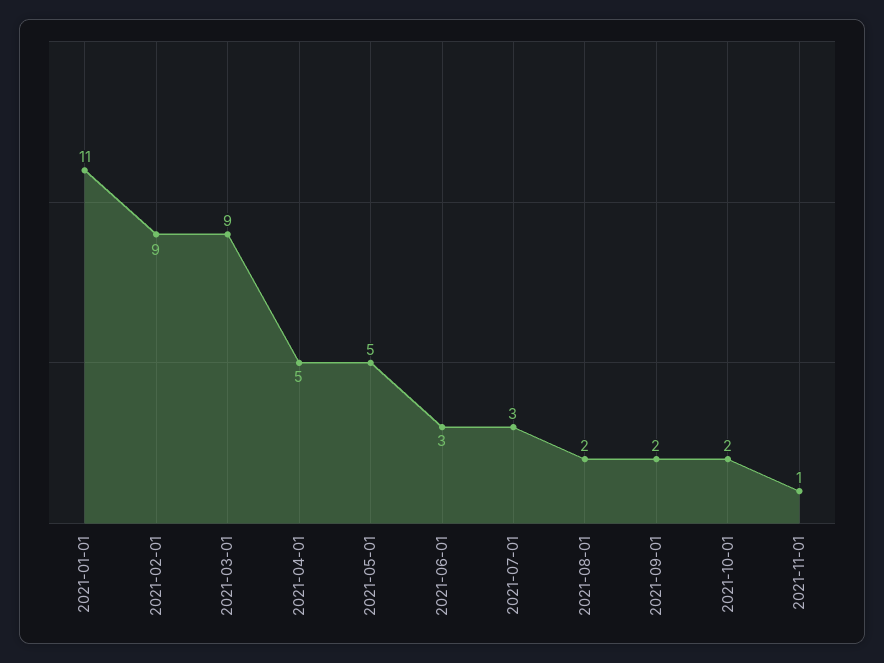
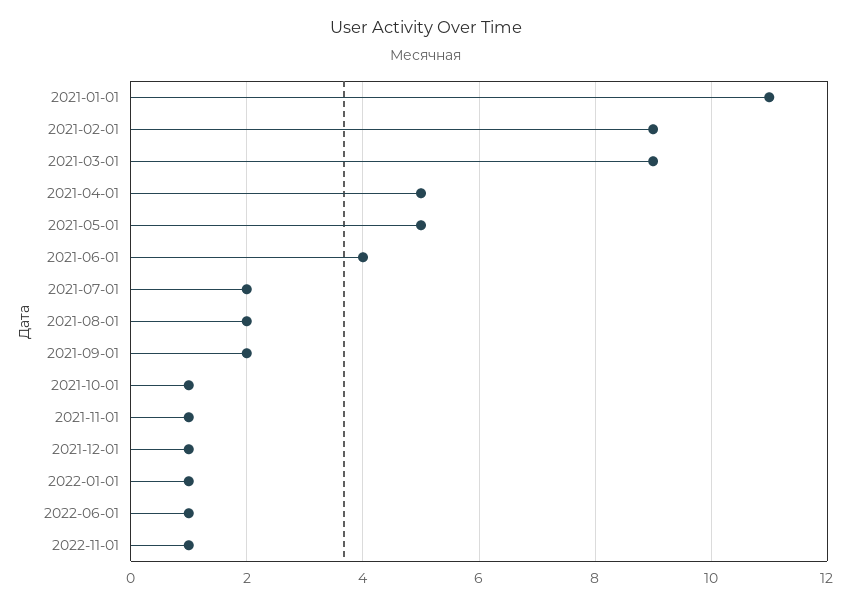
2021-06-01: 3 -> 4
2021-07-01: 3 -> 2
2021-10-01: 2 -> 1
2021-12-01: none -> 1
2022-01-01: none -> 1
2022-06-01: none -> 1
2022-11-01: none -> 1

